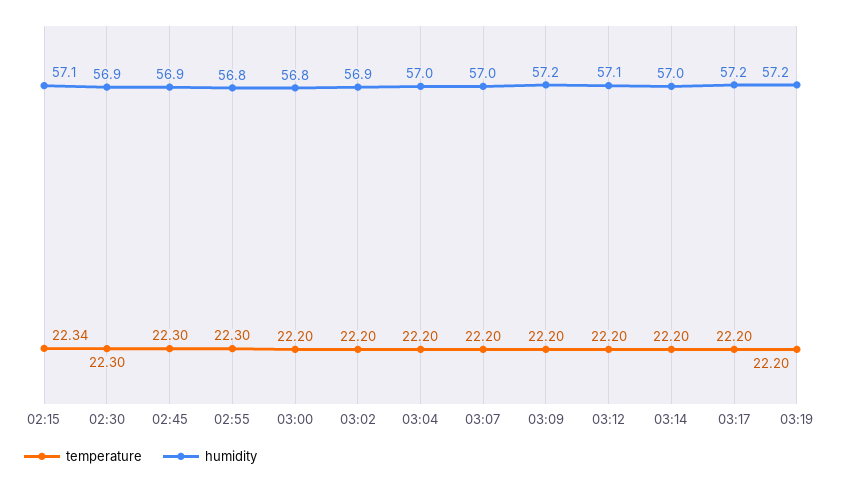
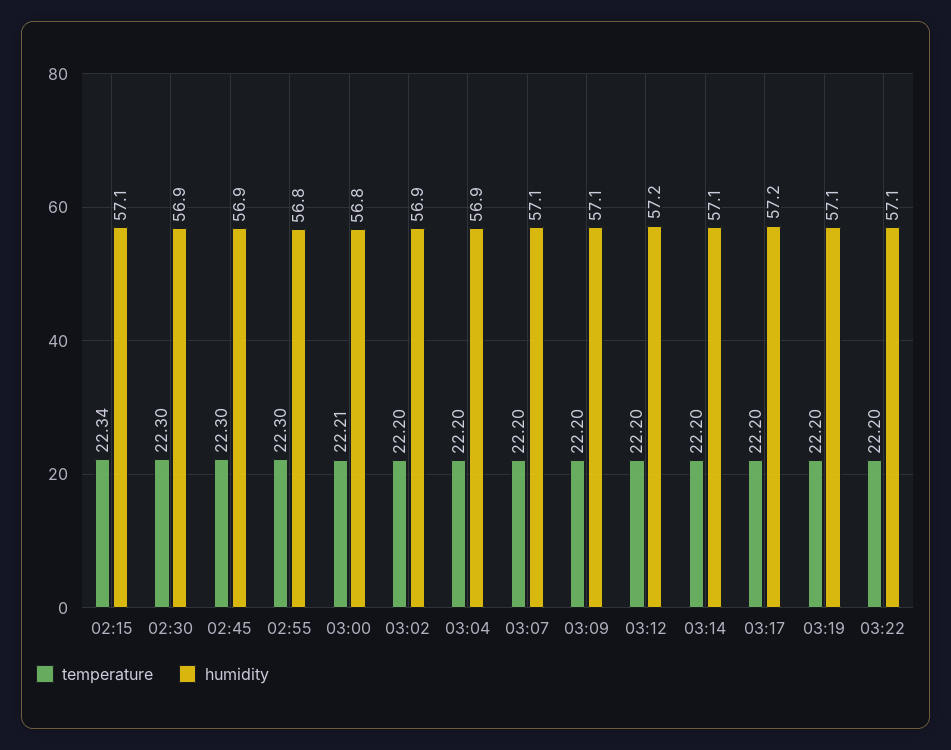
temperature, 03:00: 22.2 -> 22.21
humidity, 03:04: 57 -> 56.9
humidity, 03:07: 57 -> 57.1
humidity, 03:09: 57.2 -> 57.1
humidity, 03:12: 57.1 -> 57.2
humidity, 03:14: 57 -> 57.1
humidity, 03:19: 57.2 -> 57.1
temperature, 03:22: none -> 22.2
humidity, 03:22: none -> 57.1

